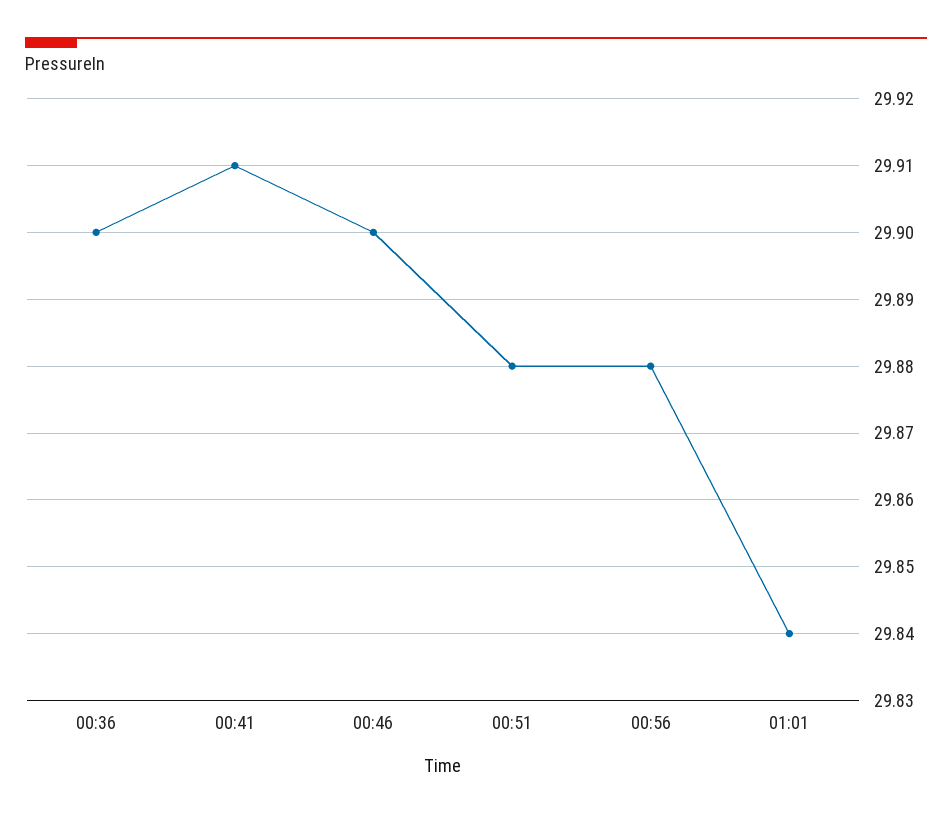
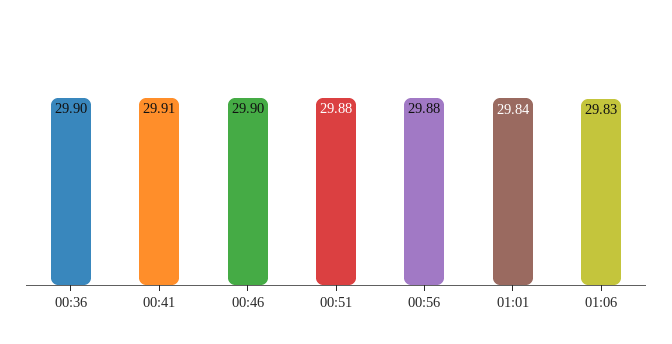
01:06: none -> 29.83

